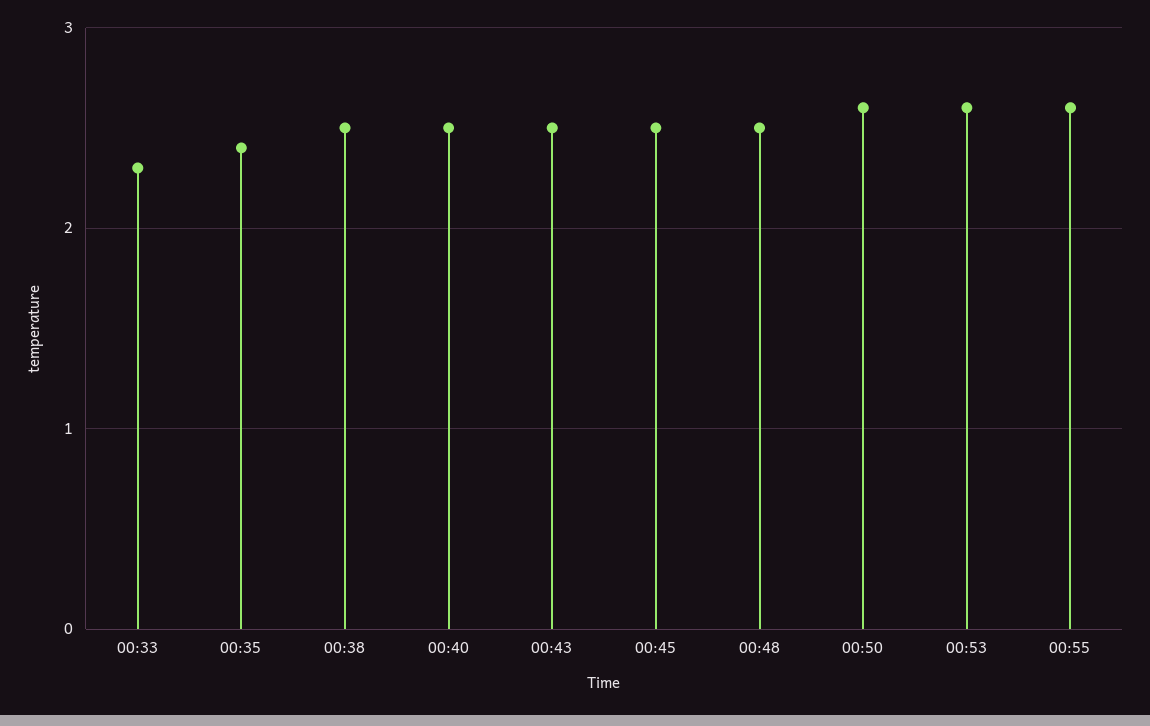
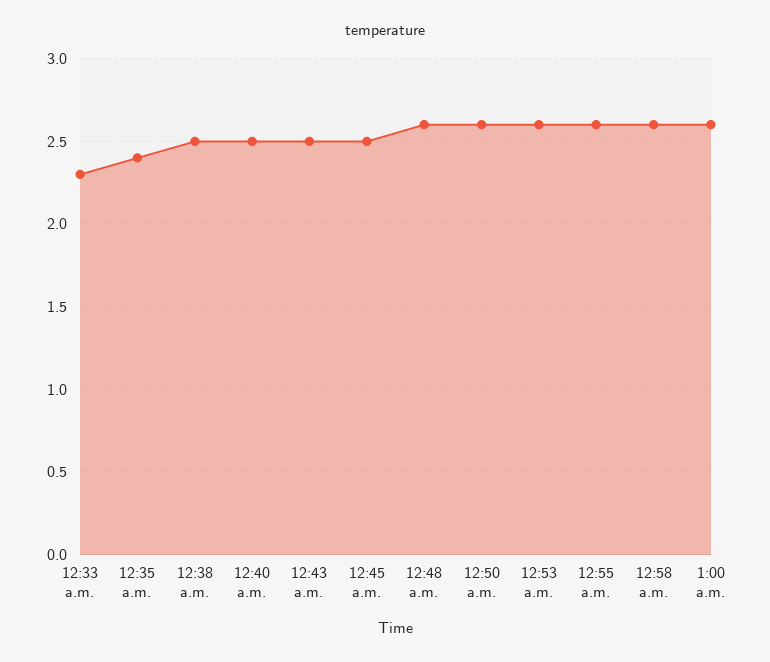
00:48: 2.5 -> 2.6
12:58 a.m.: none -> 2.6
1:00 a.m.: none -> 2.6

